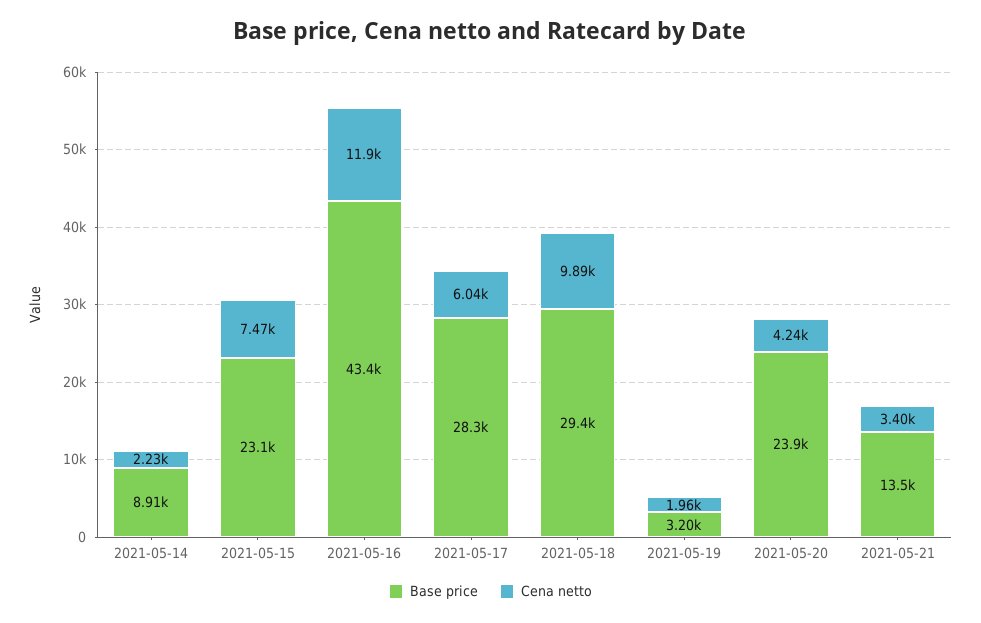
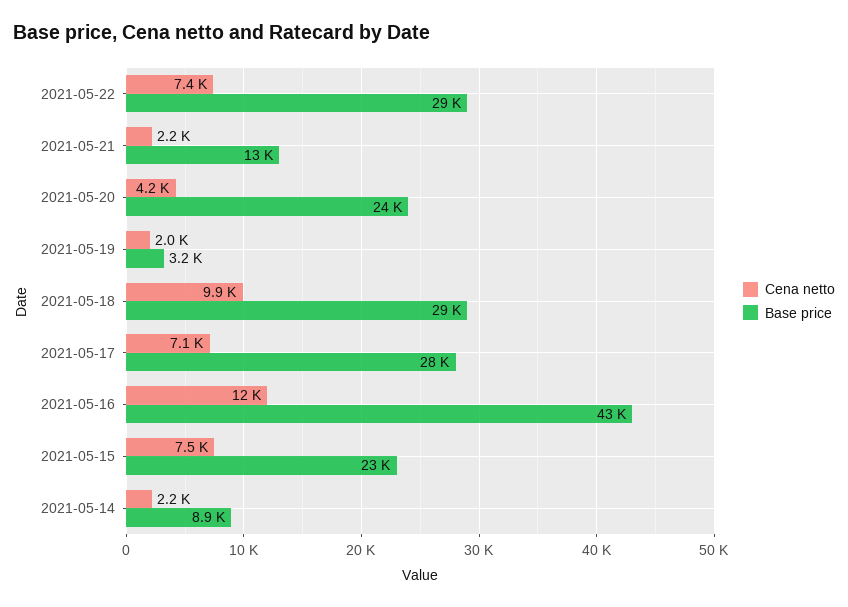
Cena netto, 2021-05-17: 6040 -> 7100
Cena netto, 2021-05-21: 3400 -> 2200
Cena netto, 2021-05-22: none -> 7400
Base price, 2021-05-22: none -> 29000

